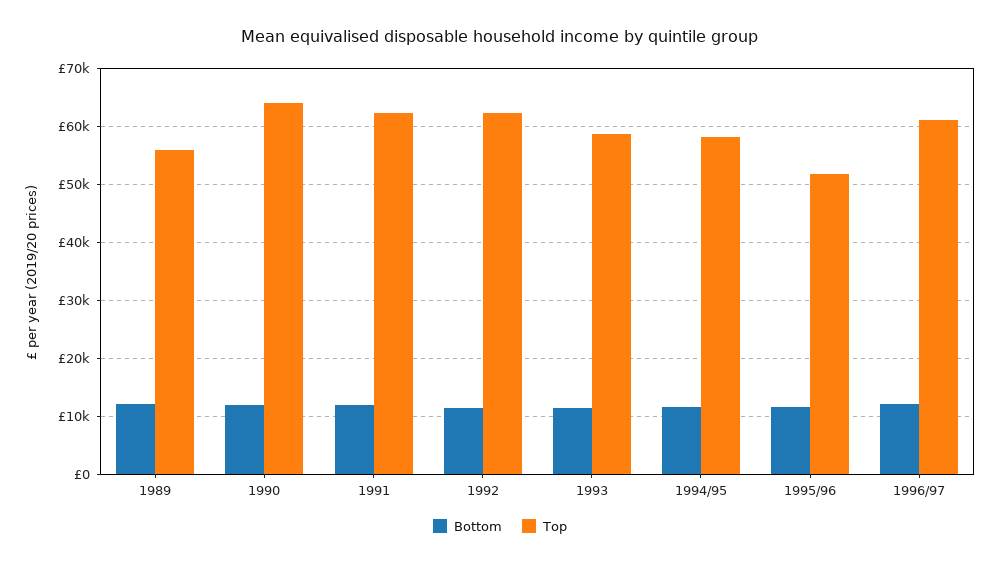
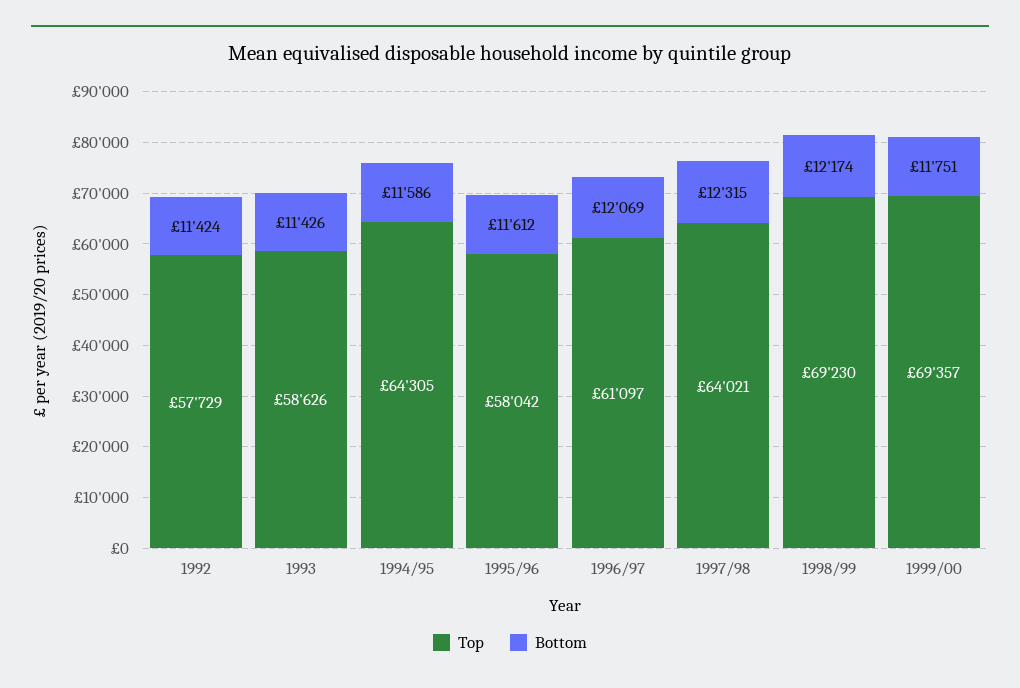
Bottom, 1989: 12000 -> none
Top, 1989: 56000 -> none
Bottom, 1990: 12000 -> none
Top, 1990: 64000 -> none
Bottom, 1991: 12000 -> none
Top, 1991: 62000 -> none
Top, 1992: 62000 -> 57729
Top, 1994/95: 58000 -> 64305
Top, 1995/96: 52000 -> 58042
Top, 1997/98: none -> 64021
Bottom, 1997/98: none -> 12315
Top, 1998/99: none -> 69230
Bottom, 1998/99: none -> 12174
Top, 1999/00: none -> 69357
Bottom, 1999/00: none -> 11751

